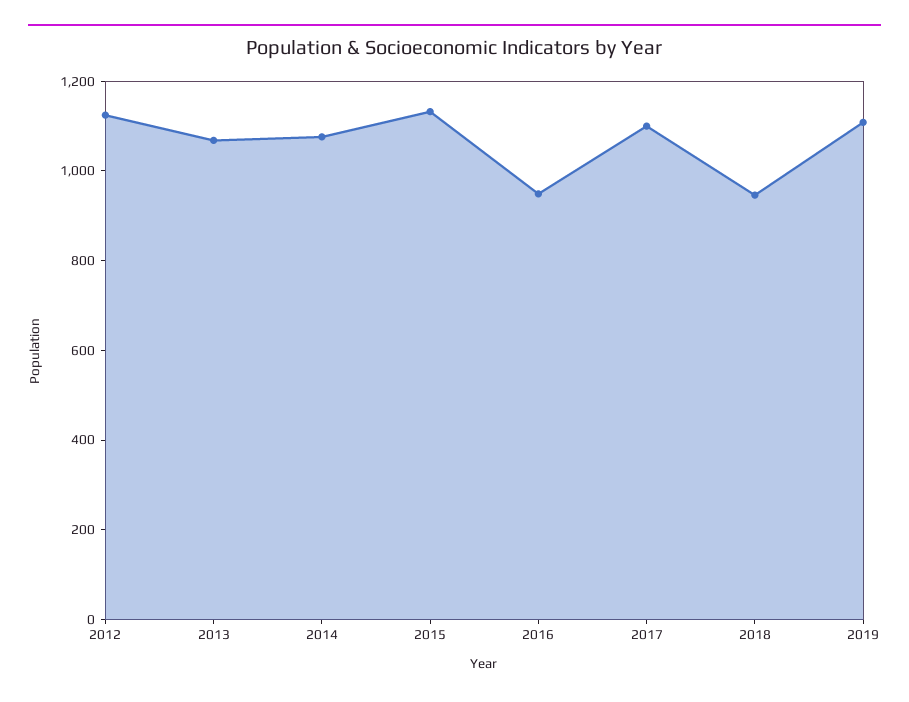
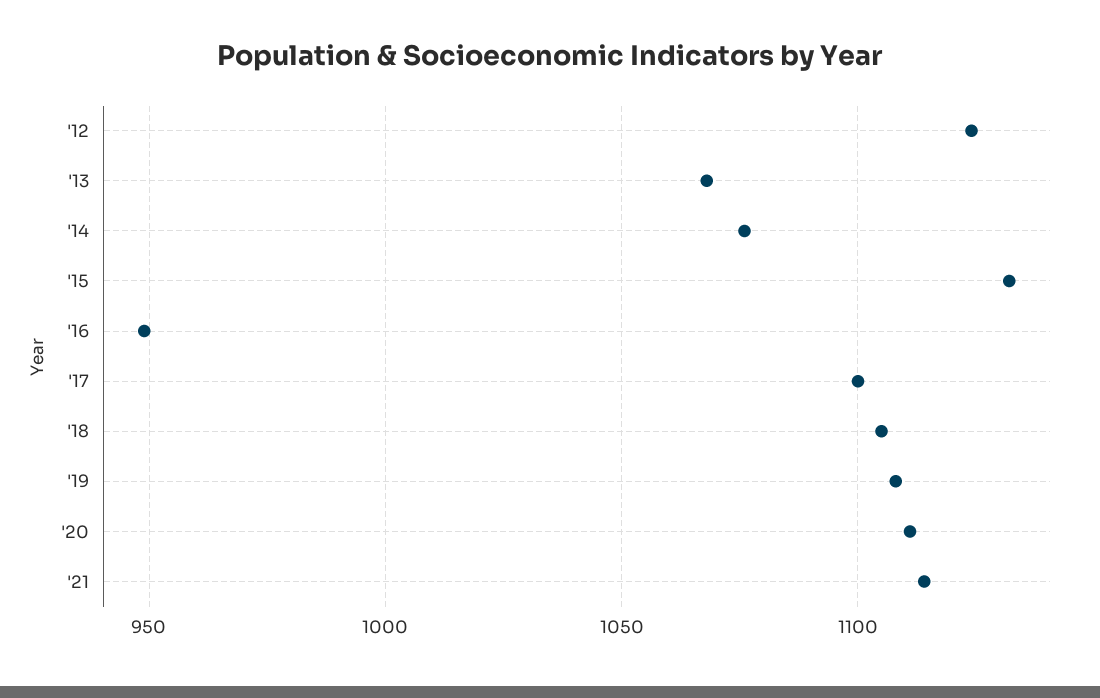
2018: 950 -> 1105
'20: none -> 1110
'21: none -> 1115

